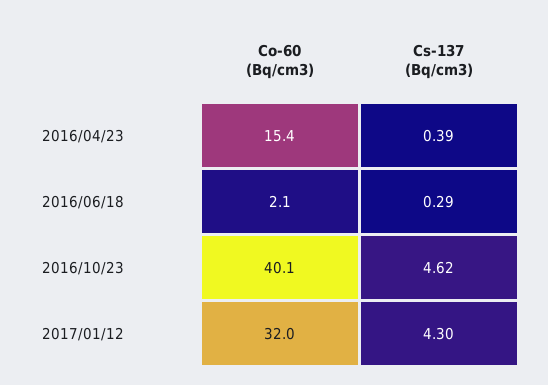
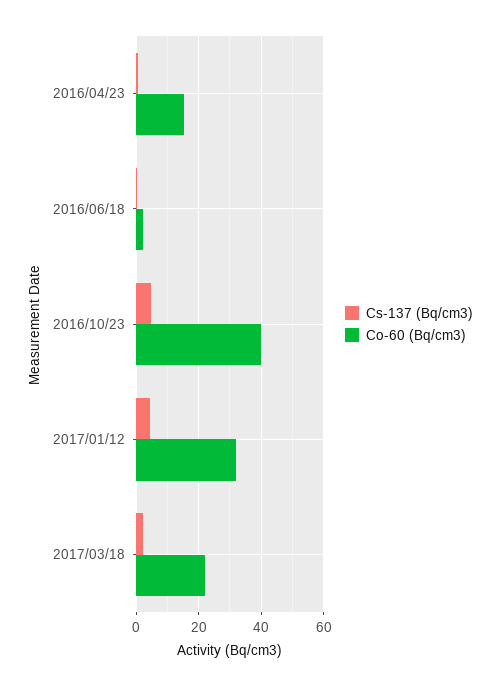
Cs-137 (Bq/cm3), 2017/03/18: none -> 2
Co-60 (Bq/cm3), 2017/03/18: none -> 22

